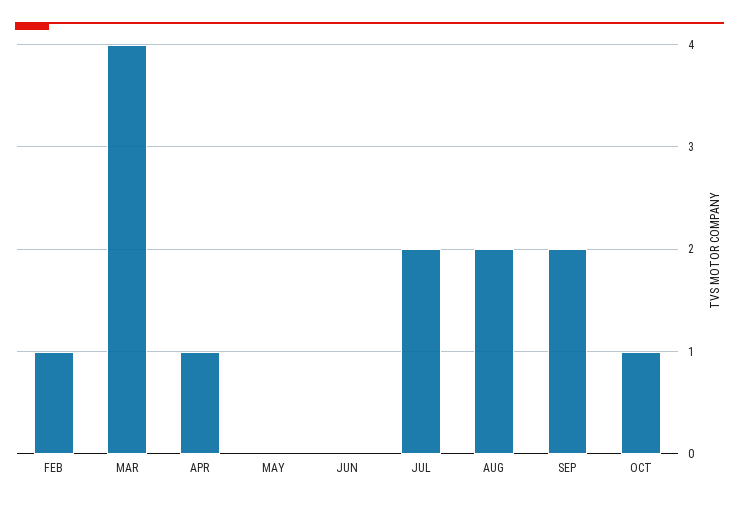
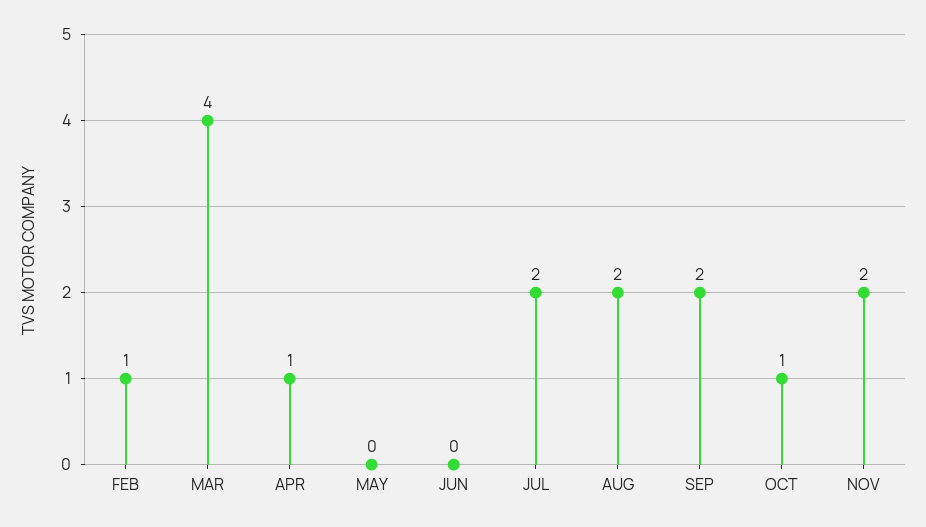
NOV: none -> 2

